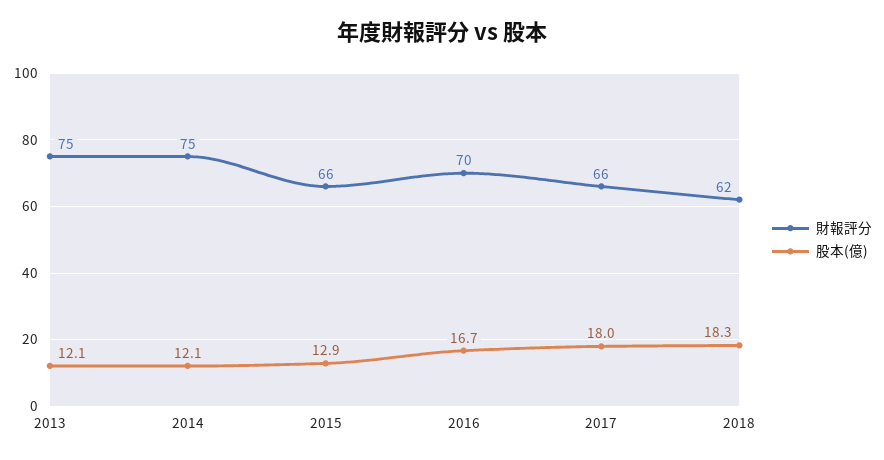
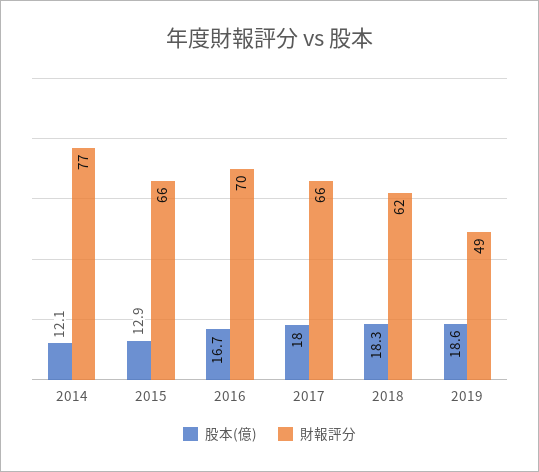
財報評分, 2013: 75 -> none
股本(億), 2013: 12.1 -> none
財報評分, 2014: 75 -> 77
股本(億), 2019: none -> 18.6
財報評分, 2019: none -> 49

